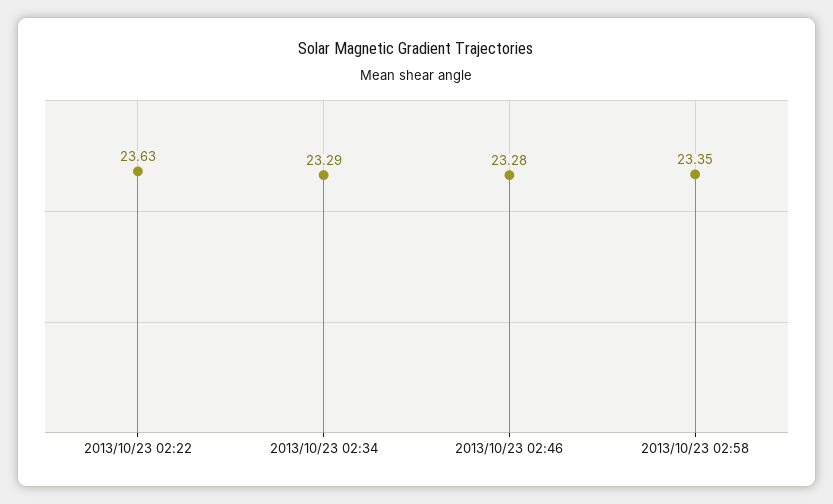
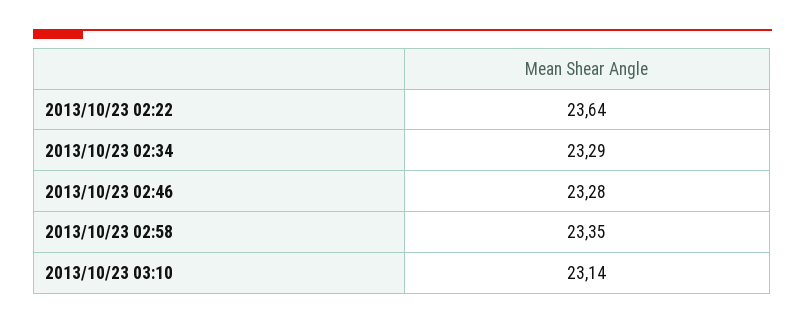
2013/10/23 02:22: 23.63 -> 23.64
2013/10/23 03:10: none -> 23.14

